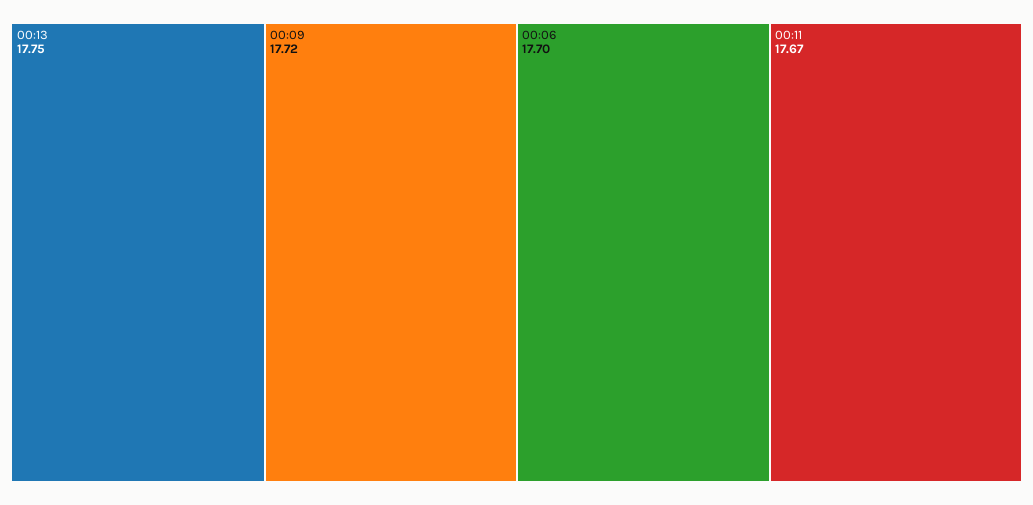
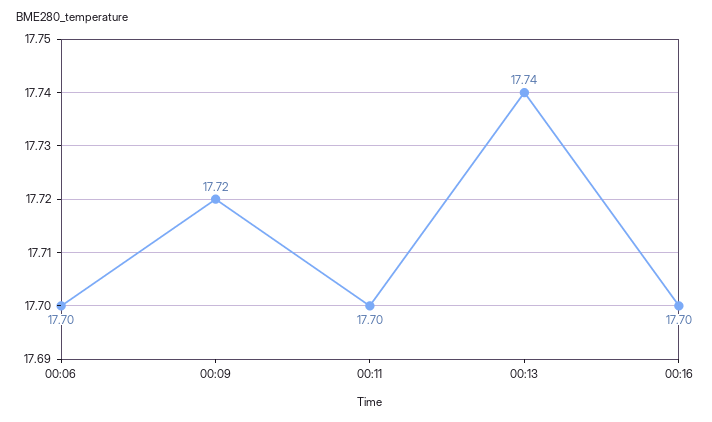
00:13: 17.75 -> 17.74
00:11: 17.67 -> 17.7
00:16: none -> 17.7

